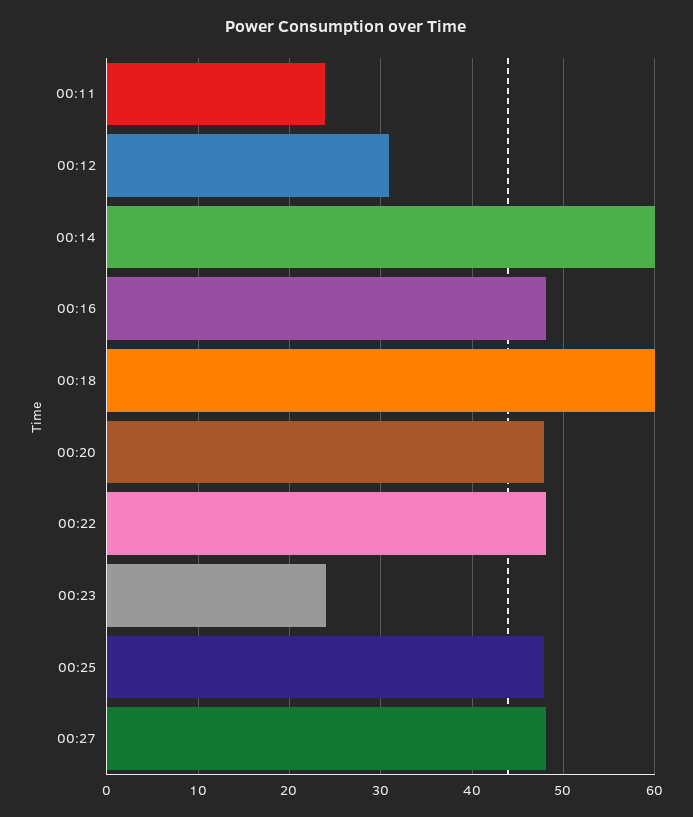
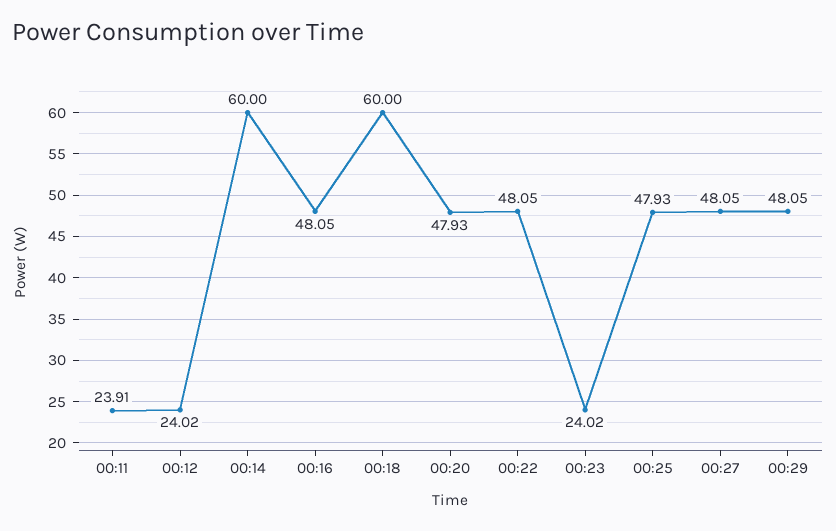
00:12: 31 -> 24.02
00:29: none -> 48.05

